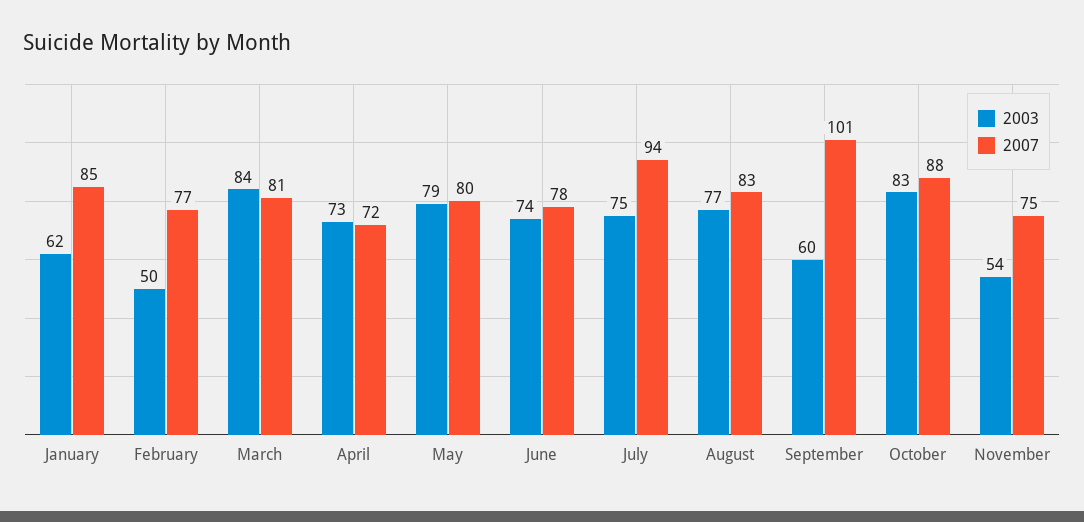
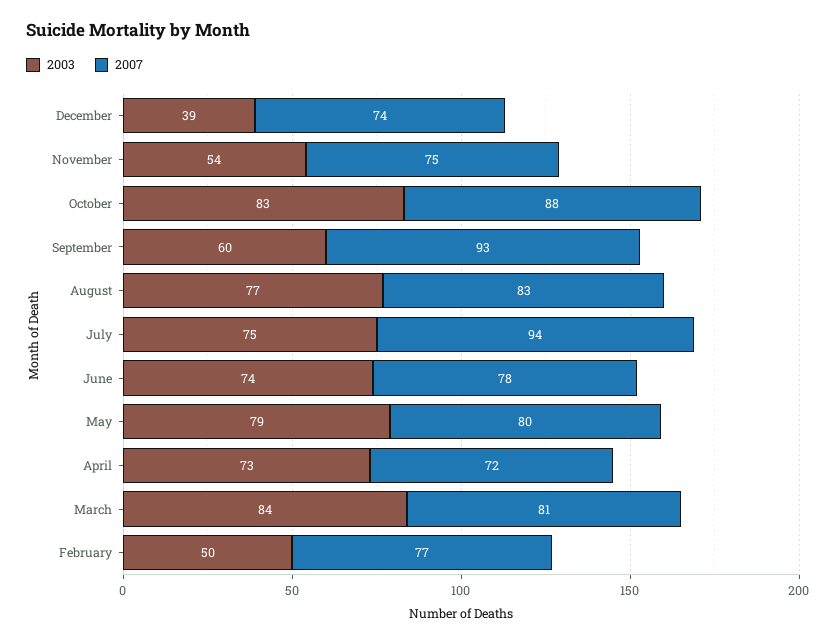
2003, January: 62 -> none
2007, January: 85 -> none
2007, September: 101 -> 93
2003, December: none -> 39
2007, December: none -> 74

